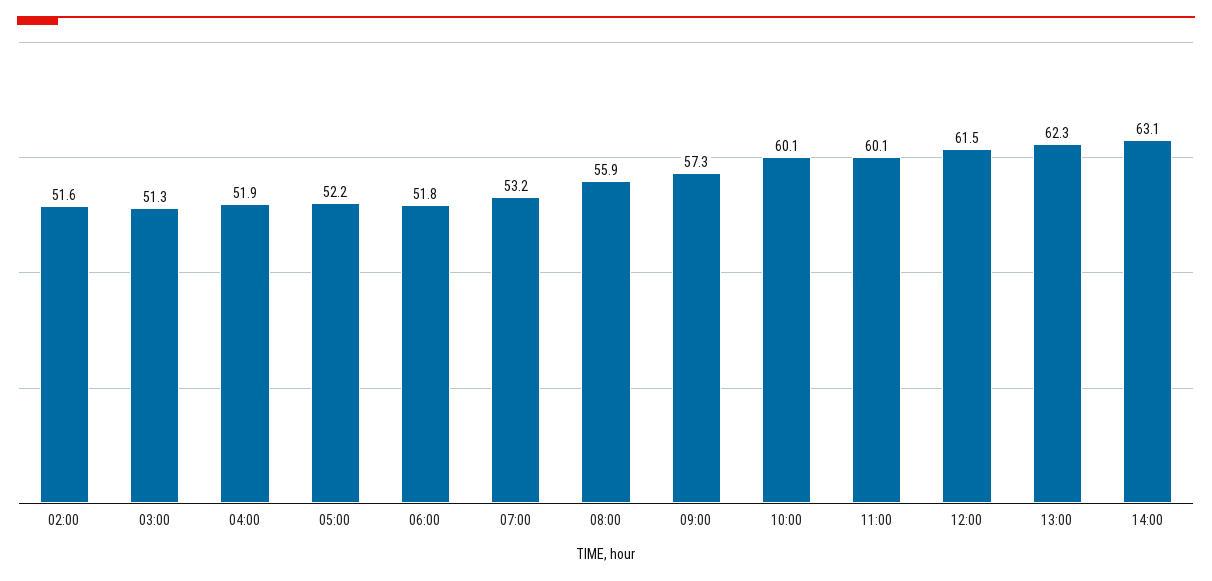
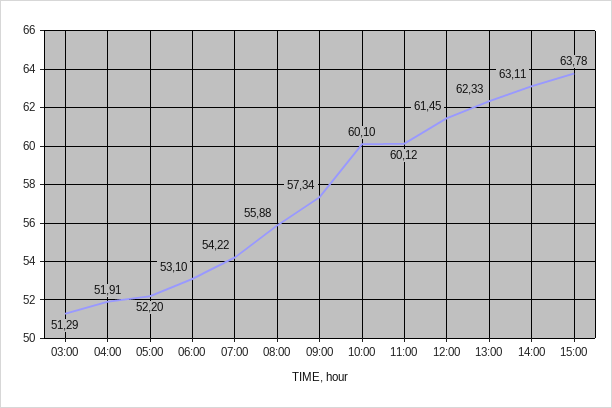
02:00: 51.6 -> none
06:00: 51.8 -> 53.1
07:00: 53.2 -> 54.22
15:00: none -> 63.78

